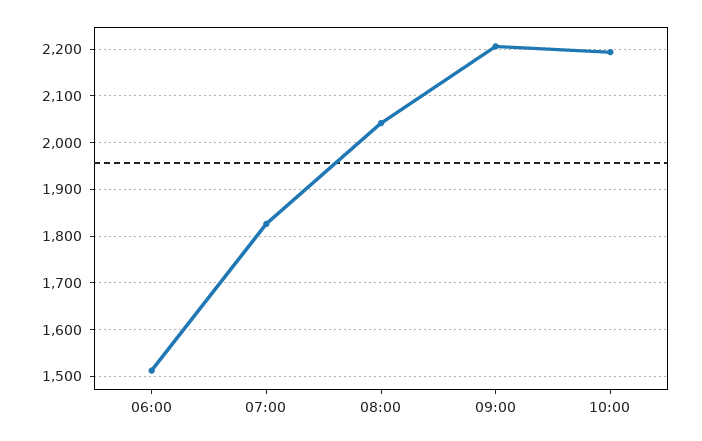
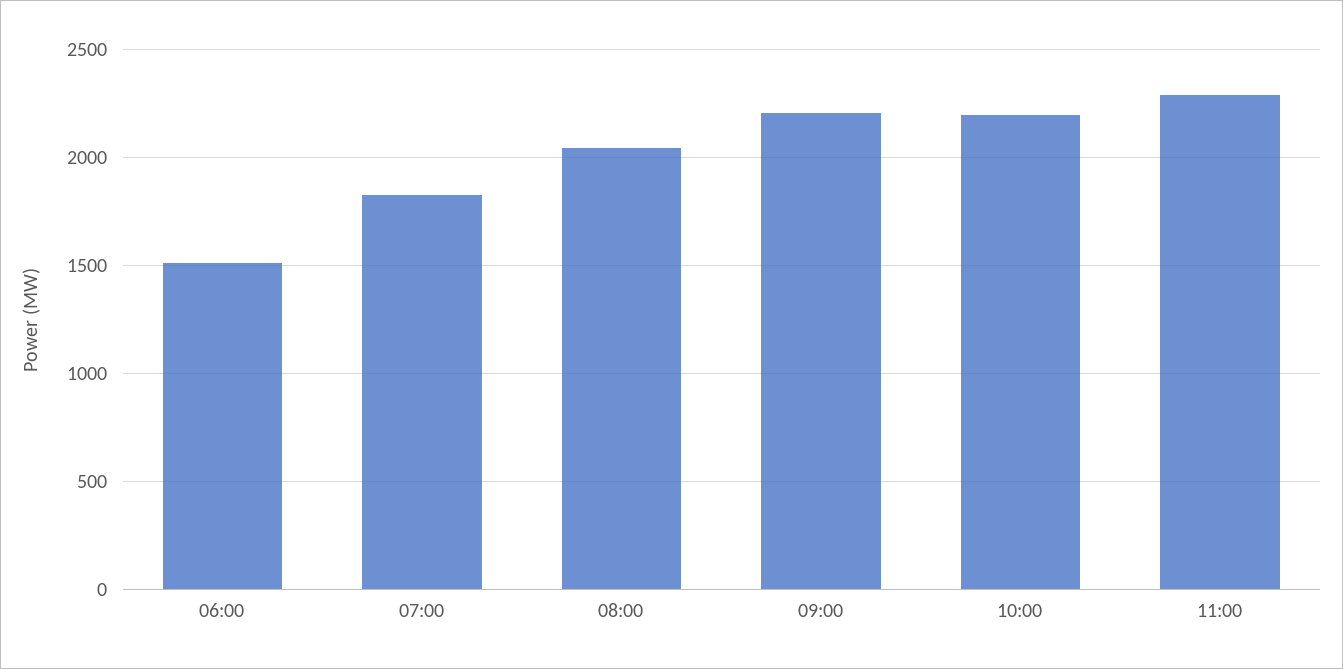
11:00: none -> 2300

